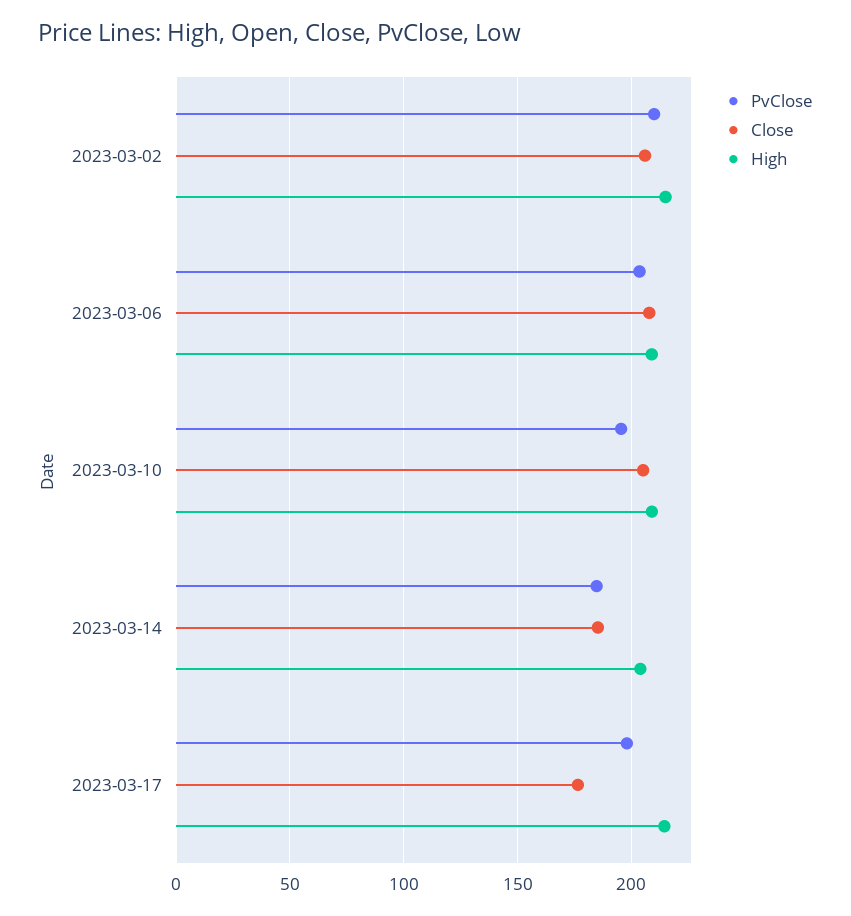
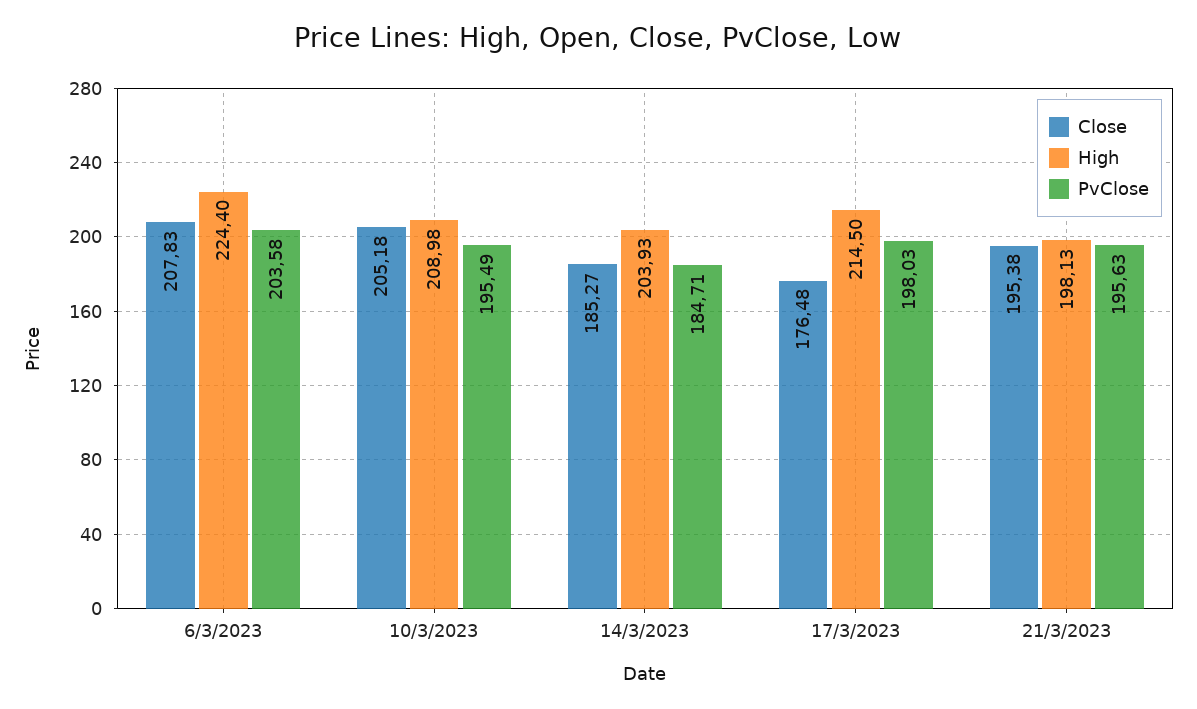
PvClose, 2023-03-02: 210 -> none
Close, 2023-03-02: 205 -> none
High, 2023-03-02: 215 -> none
High, 2023-03-06: 210 -> 224.4
Close, 21/3/2023: none -> 195.38
High, 21/3/2023: none -> 198.13
PvClose, 21/3/2023: none -> 195.63

